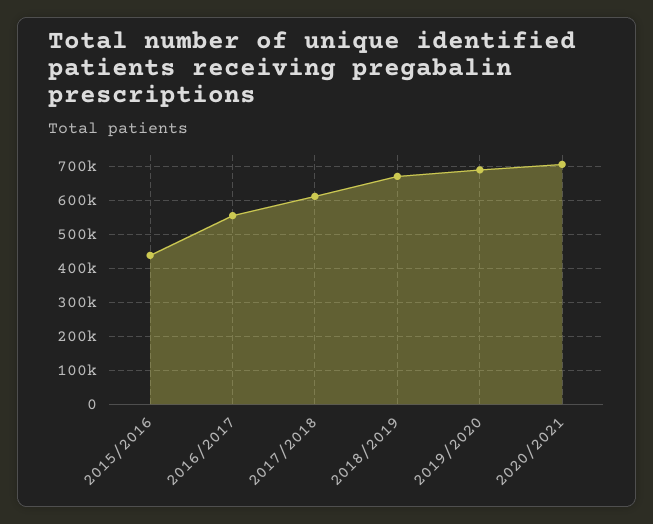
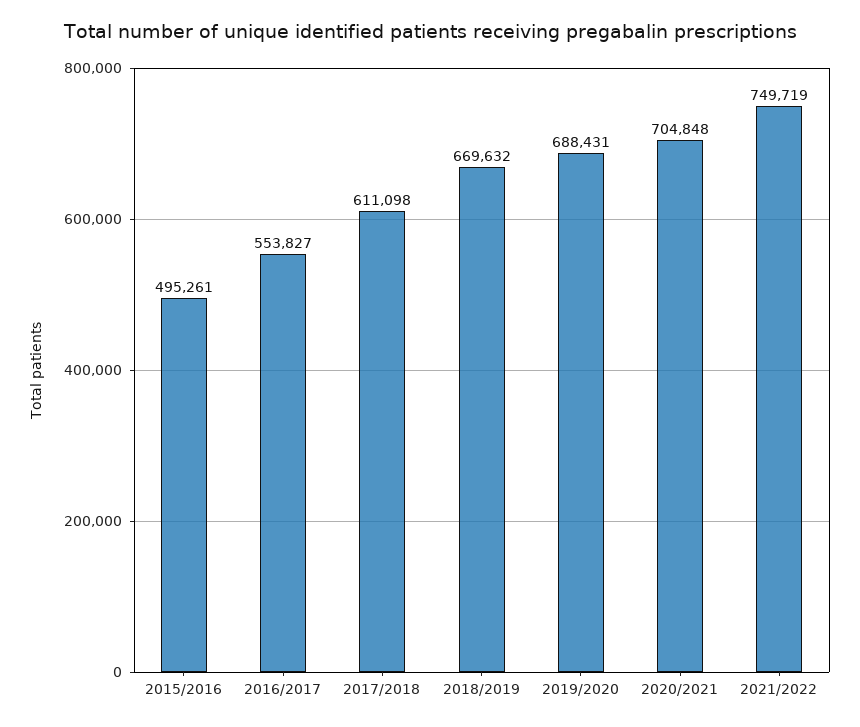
2015/2016: 440000 -> 495261
2021/2022: none -> 749719

